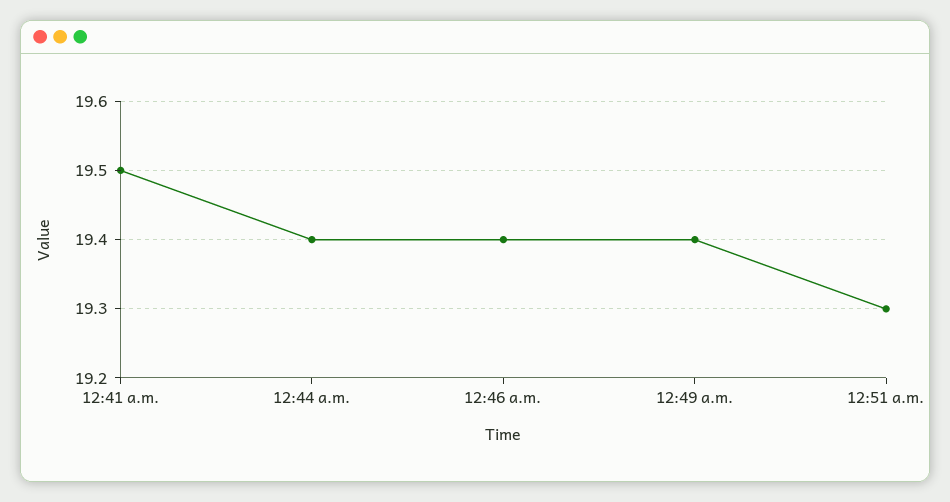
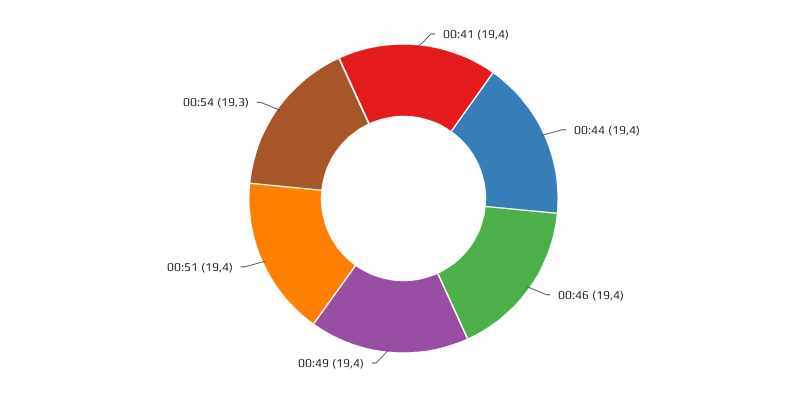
12:41 a.m.: 19.5 -> 19.4
12:51 a.m.: 19.3 -> 19.4
00:54: none -> 19.3

